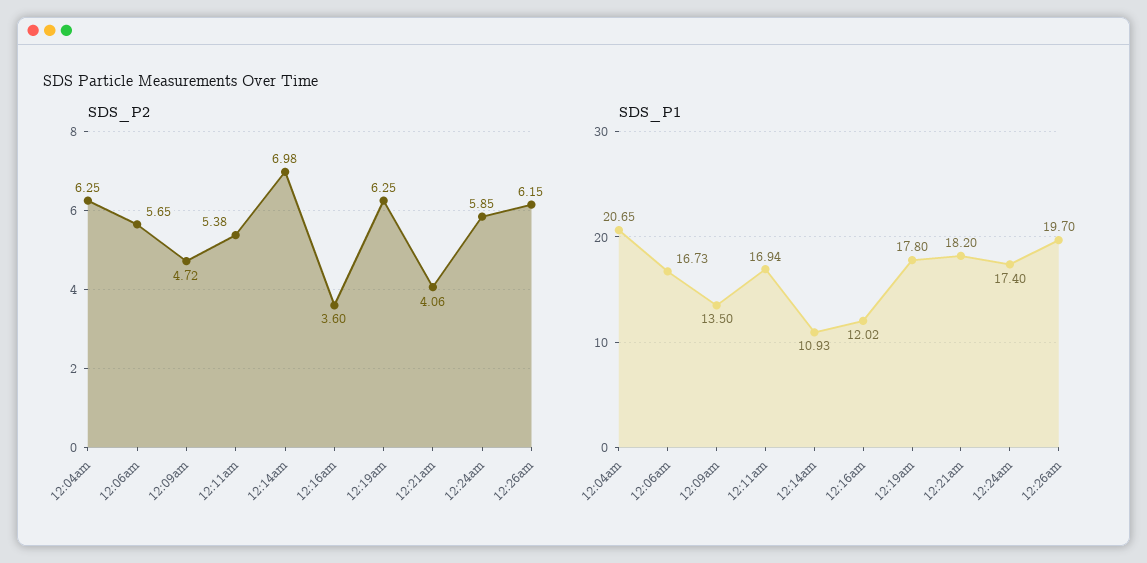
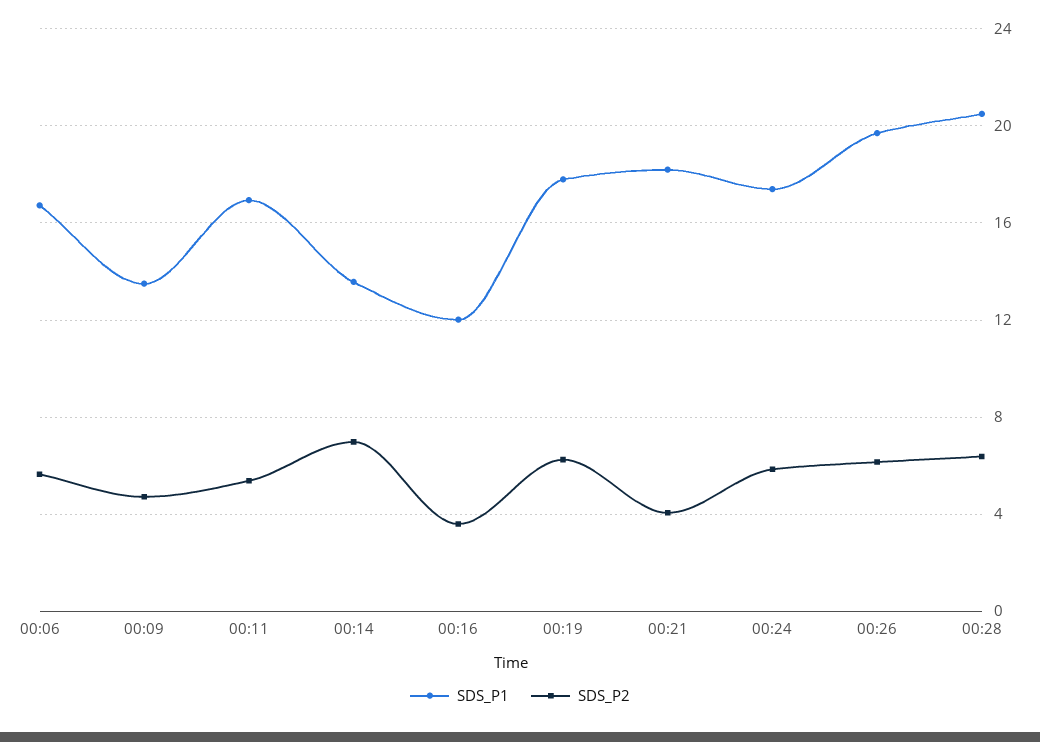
SDS_P2, 12:04am: 6.25 -> none
SDS_P1, 12:04am: 20.65 -> none
SDS_P1, 12:14am: 10.93 -> 13.5
SDS_P1, 00:28: none -> 20.5
SDS_P2, 00:28: none -> 6.5

